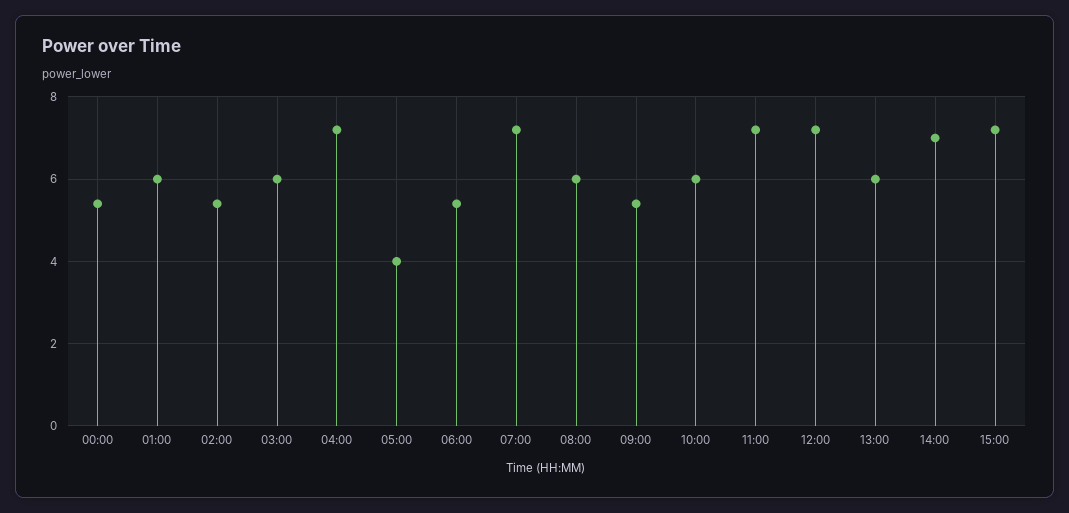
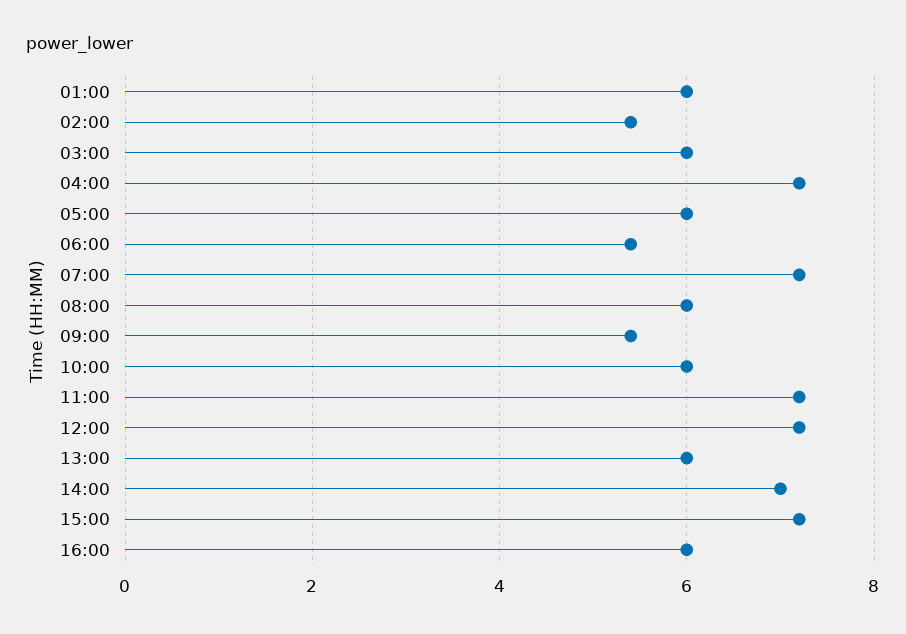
00:00: 5.5 -> none
05:00: 4 -> 6
16:00: none -> 6

